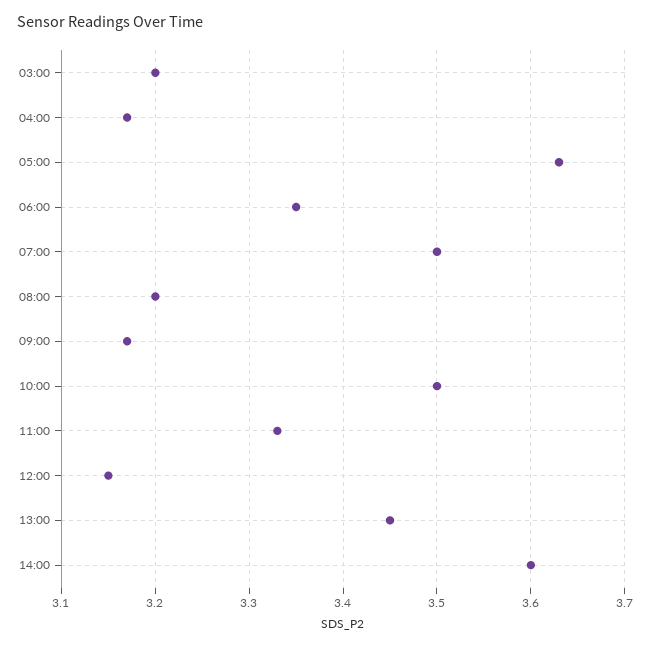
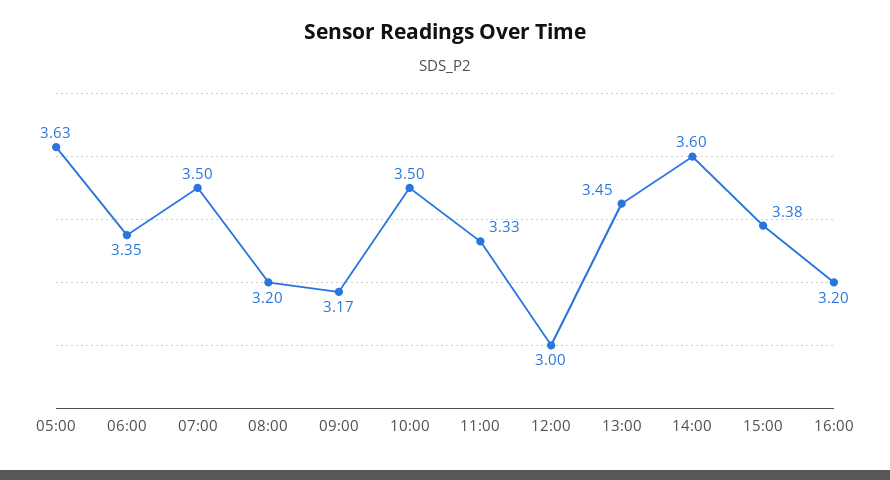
03:00: 3.2 -> none
04:00: 3.17 -> none
12:00: 3.15 -> 3
15:00: none -> 3.38
16:00: none -> 3.2

